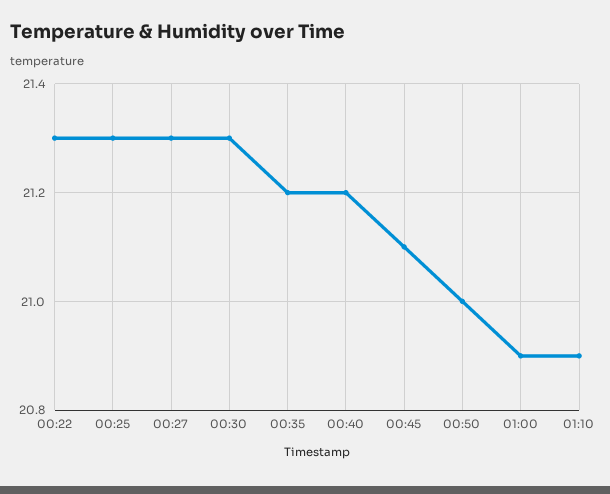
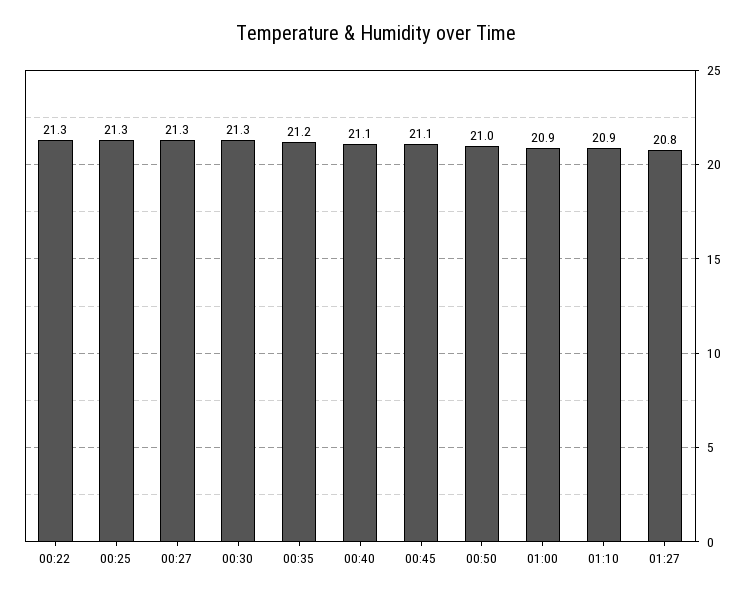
00:40: 21.2 -> 21.1
01:27: none -> 20.8

